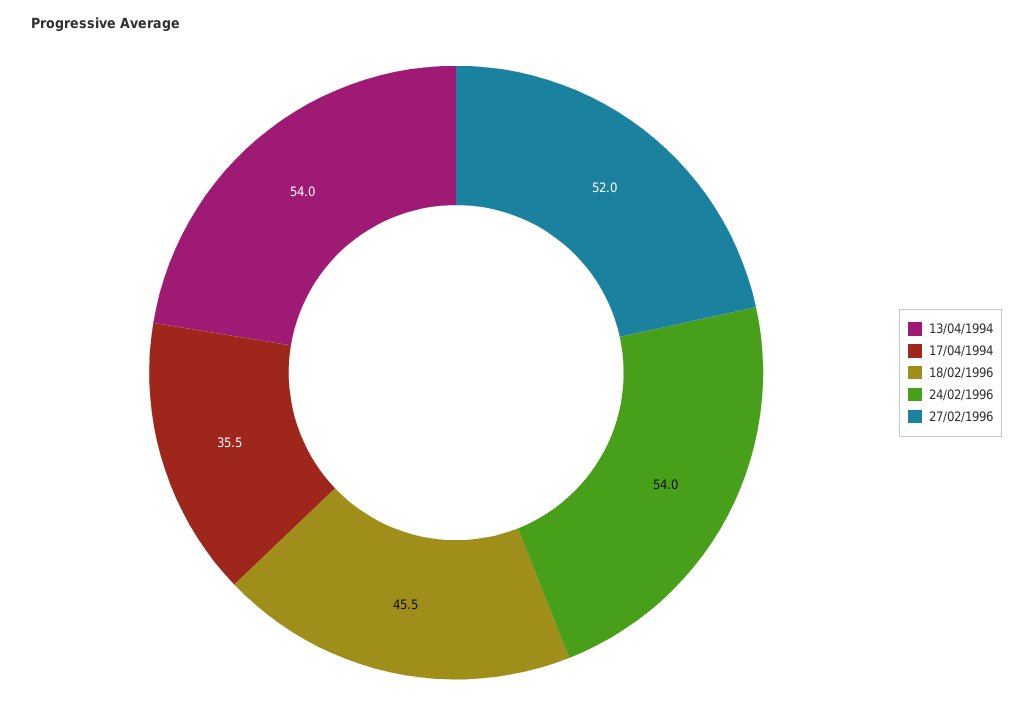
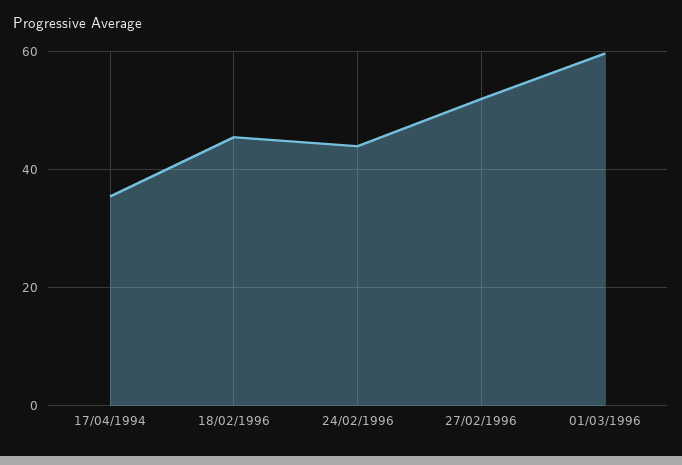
13/04/1994: 54 -> none
24/02/1996: 54 -> 44
01/03/1996: none -> 60

